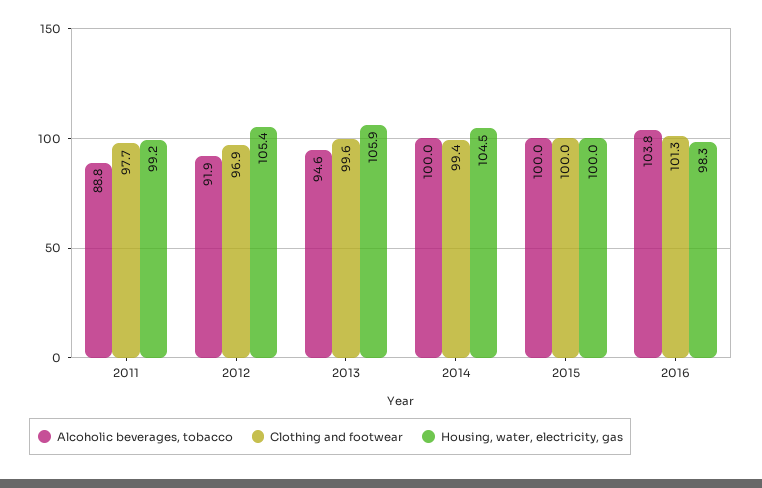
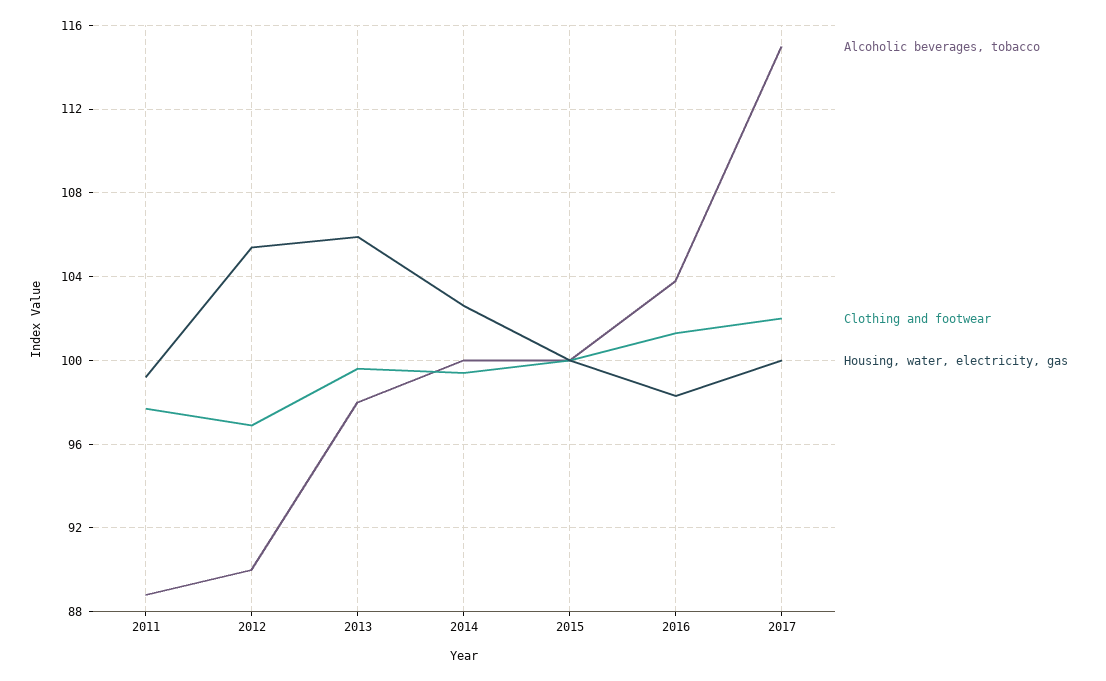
Alcoholic beverages, tobacco, 2012: 91.9 -> 90
Alcoholic beverages, tobacco, 2013: 94.6 -> 98
Housing, water, electricity, gas, 2014: 104.5 -> 102.5
Alcoholic beverages, tobacco, 2017: none -> 115
Clothing and footwear, 2017: none -> 102
Housing, water, electricity, gas, 2017: none -> 100

